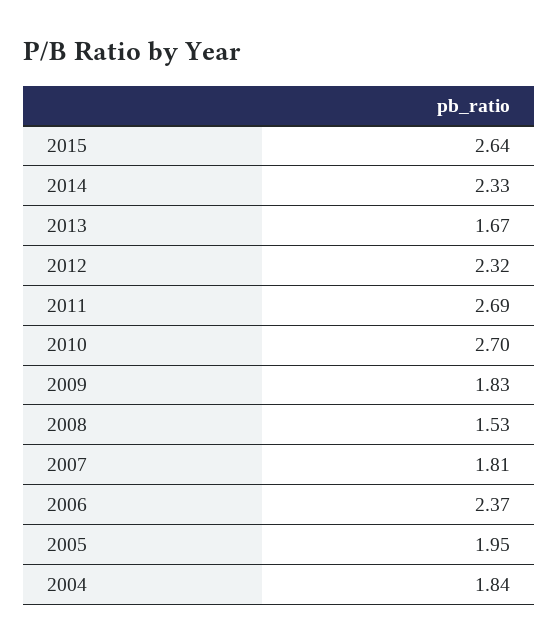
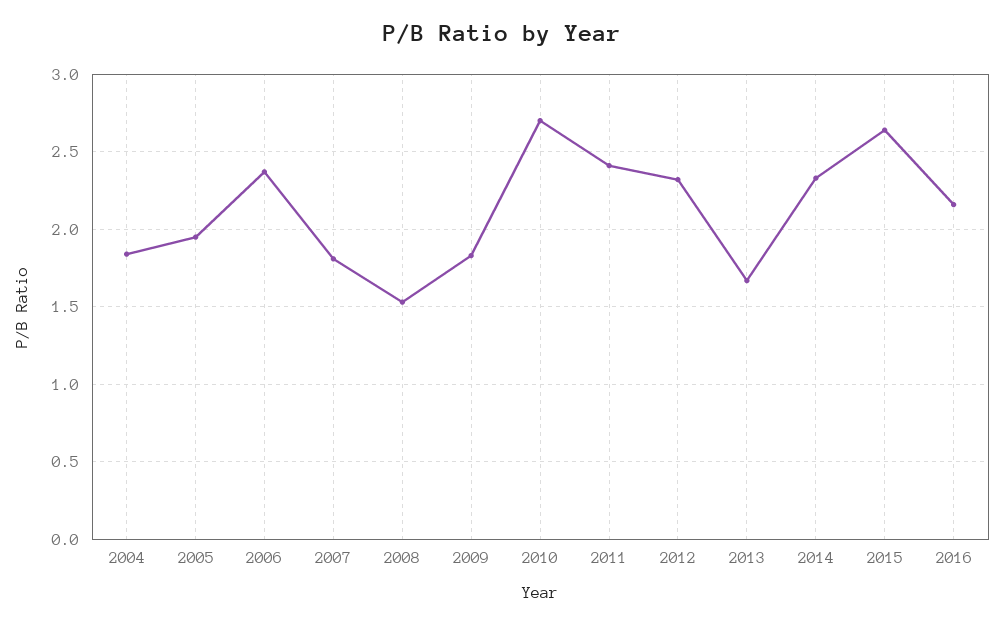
2011: 2.69 -> 2.4
2016: none -> 2.15

